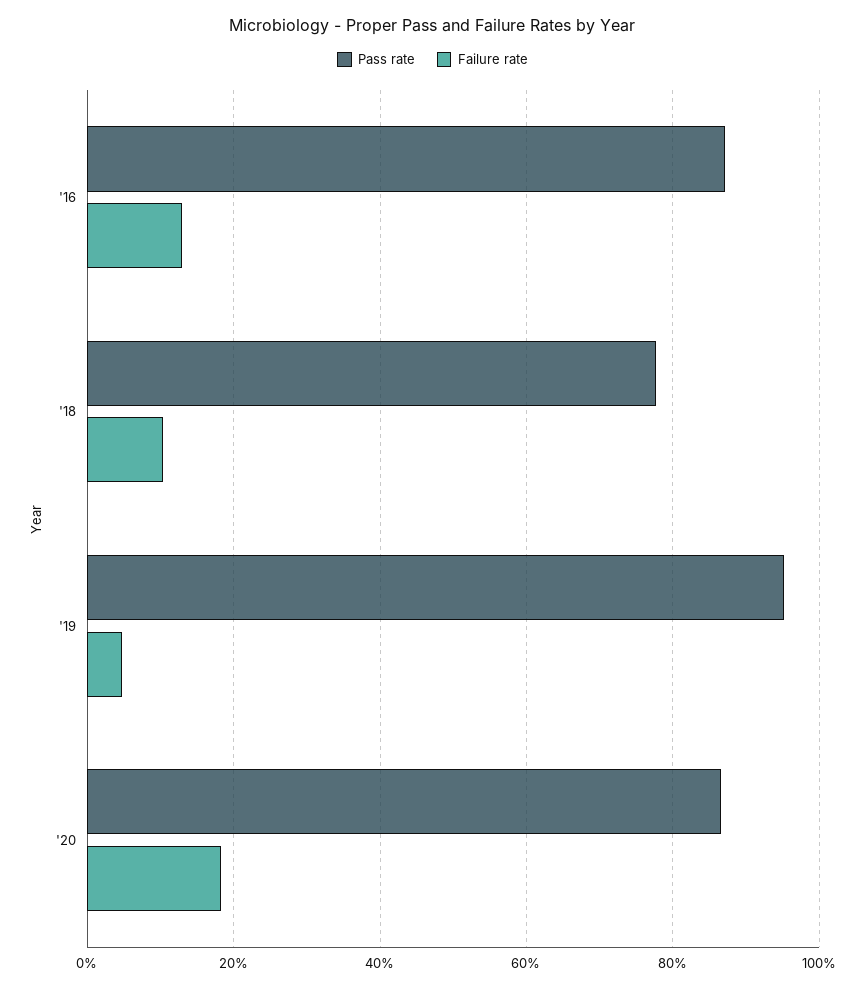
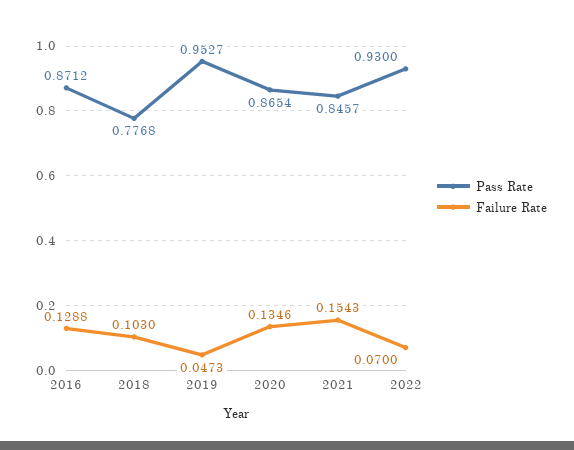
Failure rate, '20: 0.18 -> 0.1346
Pass rate, 2021: none -> 0.8457
Failure rate, 2021: none -> 0.1543
Pass rate, 2022: none -> 0.93
Failure rate, 2022: none -> 0.07

